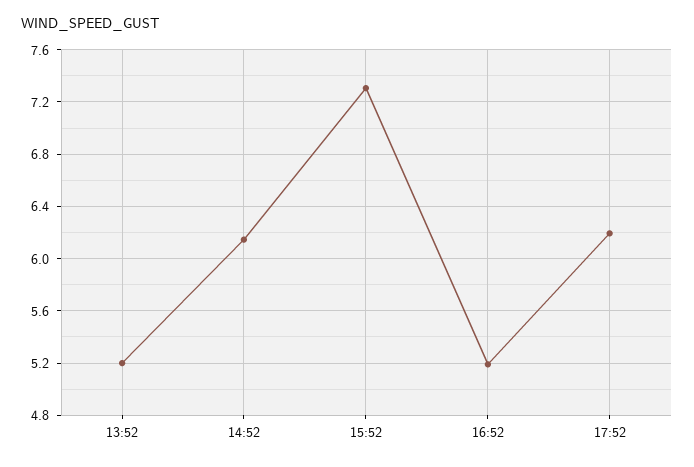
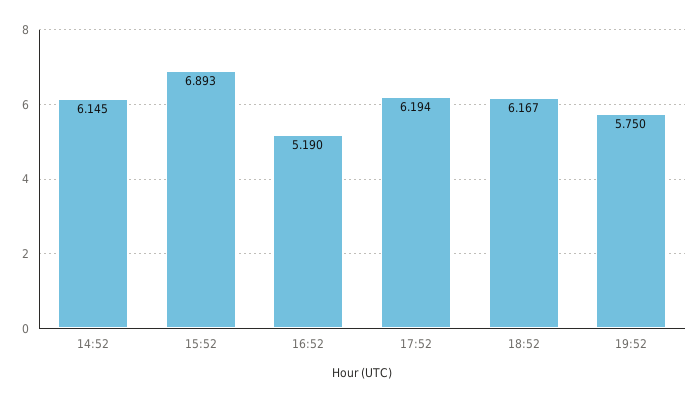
13:52: 5.2 -> none
15:52: 7.3 -> 6.893
18:52: none -> 6.167
19:52: none -> 5.75

